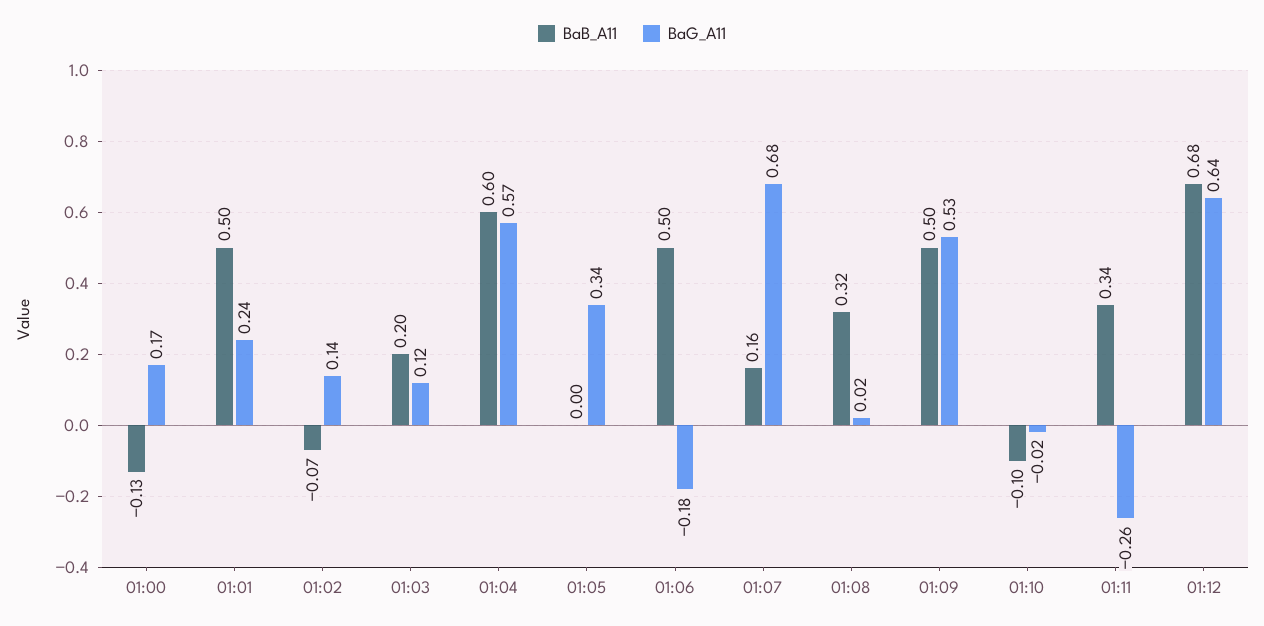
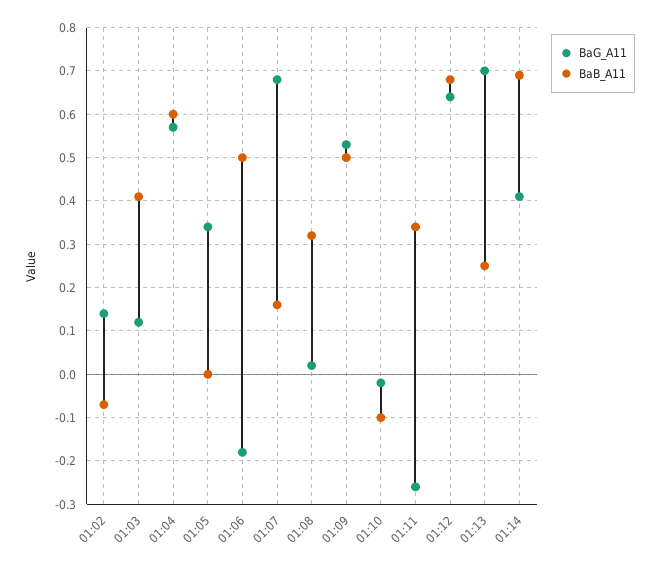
BaB_A11, 01:00: -0.13 -> none
BaG_A11, 01:00: 0.17 -> none
BaB_A11, 01:01: 0.5 -> none
BaG_A11, 01:01: 0.24 -> none
BaB_A11, 01:03: 0.2 -> 0.4
BaG_A11, 01:13: none -> 0.7
BaB_A11, 01:13: none -> 0.25
BaG_A11, 01:14: none -> 0.4
BaB_A11, 01:14: none -> 0.7

